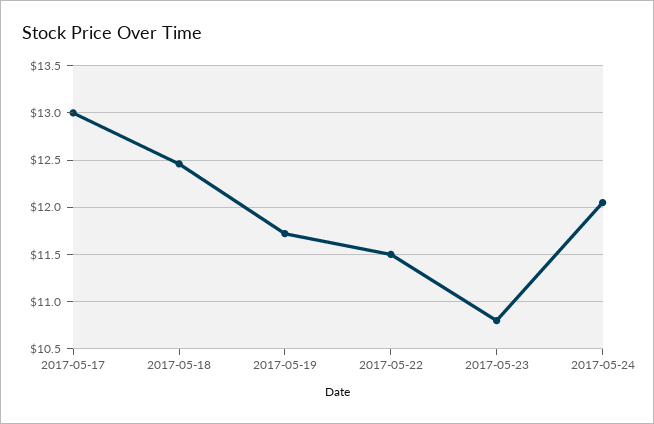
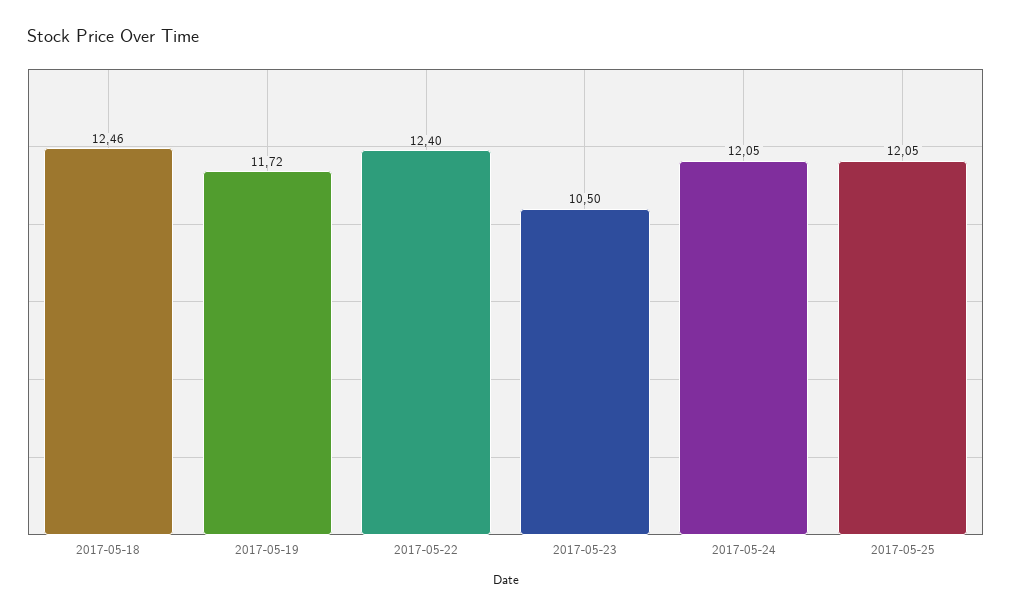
2017-05-17: 13 -> none
2017-05-22: 11.5 -> 12.4
2017-05-23: 10.8 -> 10.5
2017-05-25: none -> 12.05

